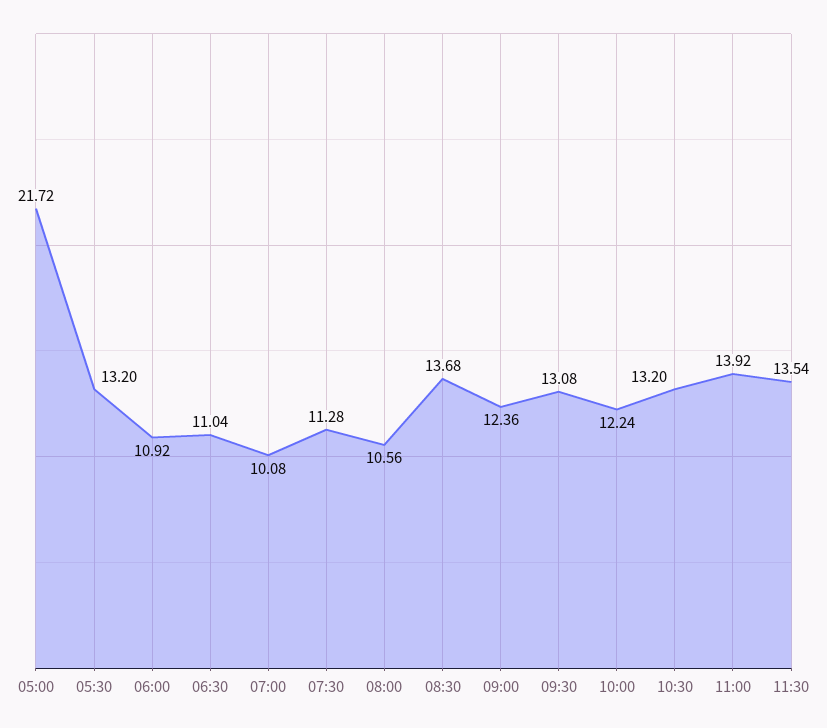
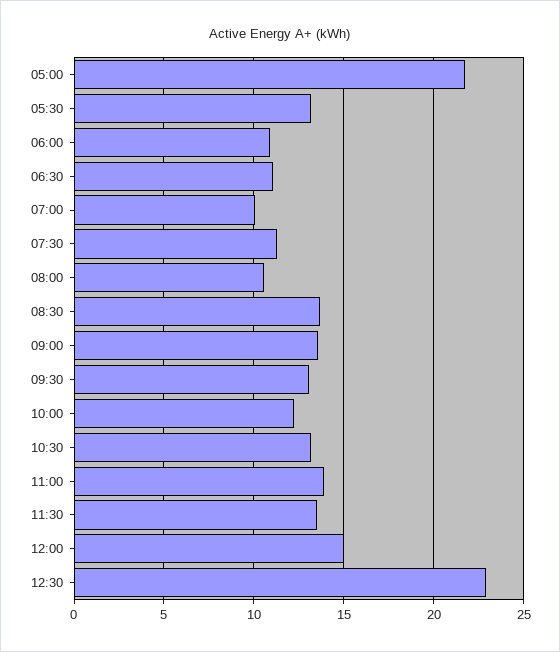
09:00: 12.36 -> 13.5
12:00: none -> 15
12:30: none -> 23

